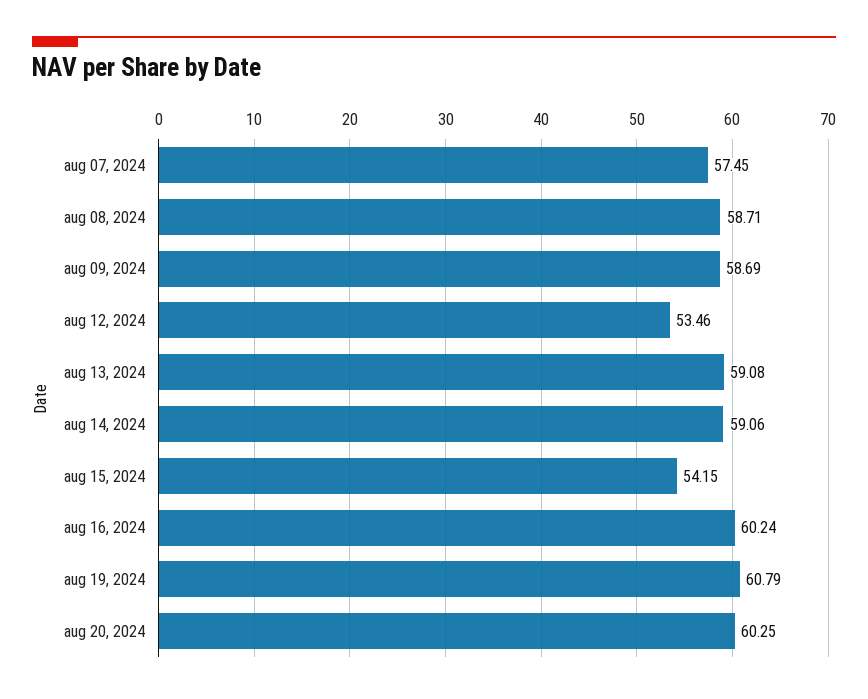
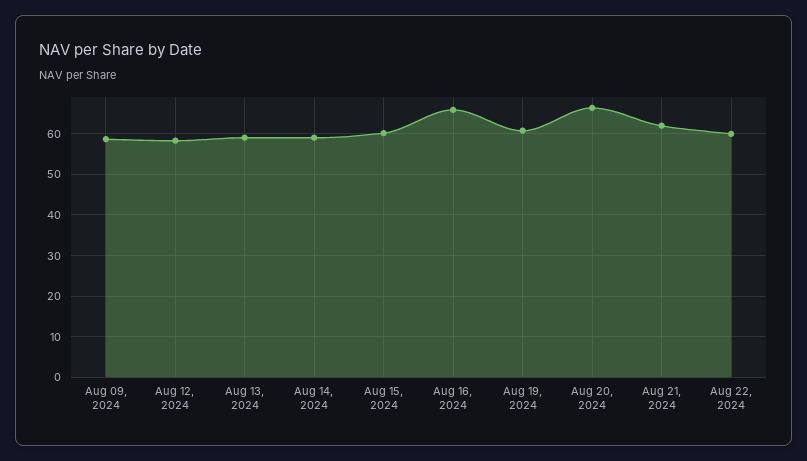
aug 07, 2024: 57.45 -> none
aug 08, 2024: 58.71 -> none
aug 12, 2024: 53.46 -> 58
aug 15, 2024: 54.15 -> 60
aug 16, 2024: 60.24 -> 66
aug 20, 2024: 60.25 -> 66
Aug 21, 2024: none -> 62
Aug 22, 2024: none -> 60

